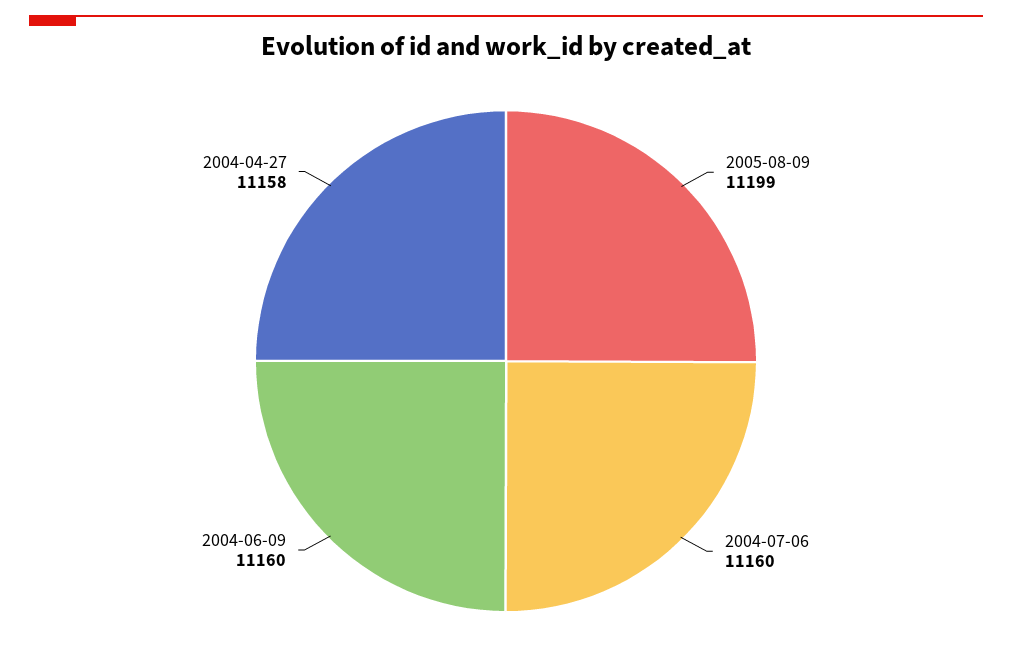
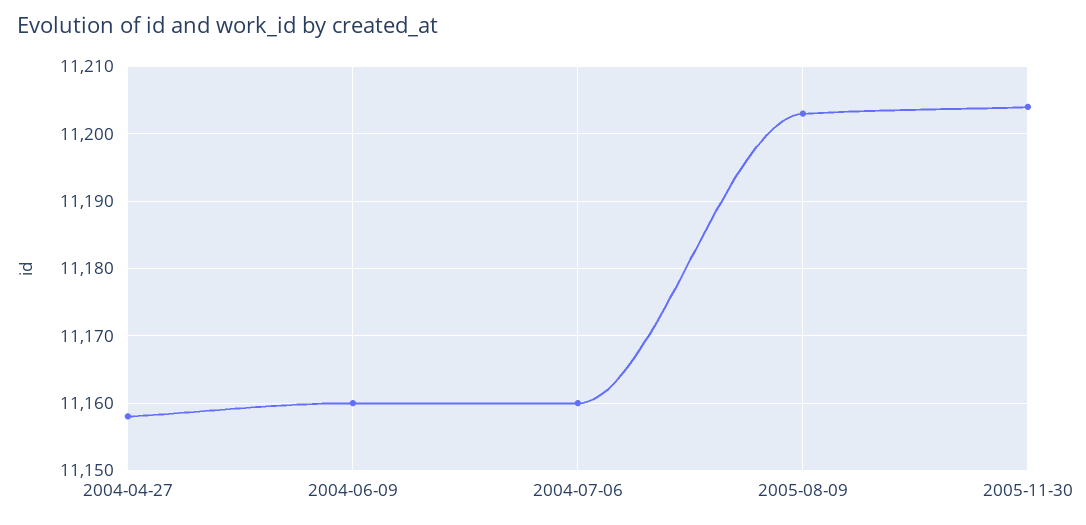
2005-08-09: 11199 -> 11203
2005-11-30: none -> 11204

